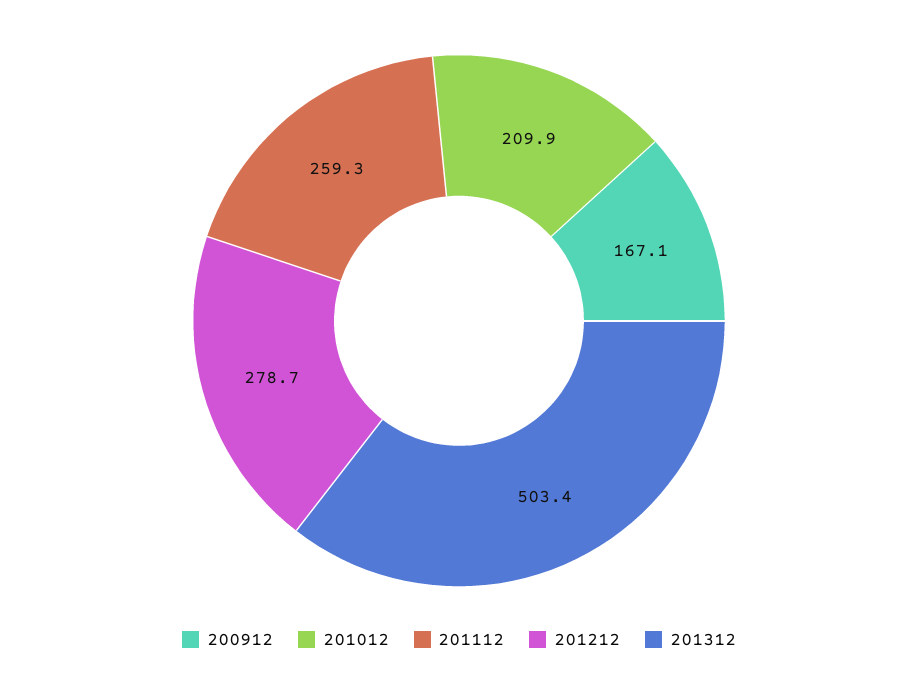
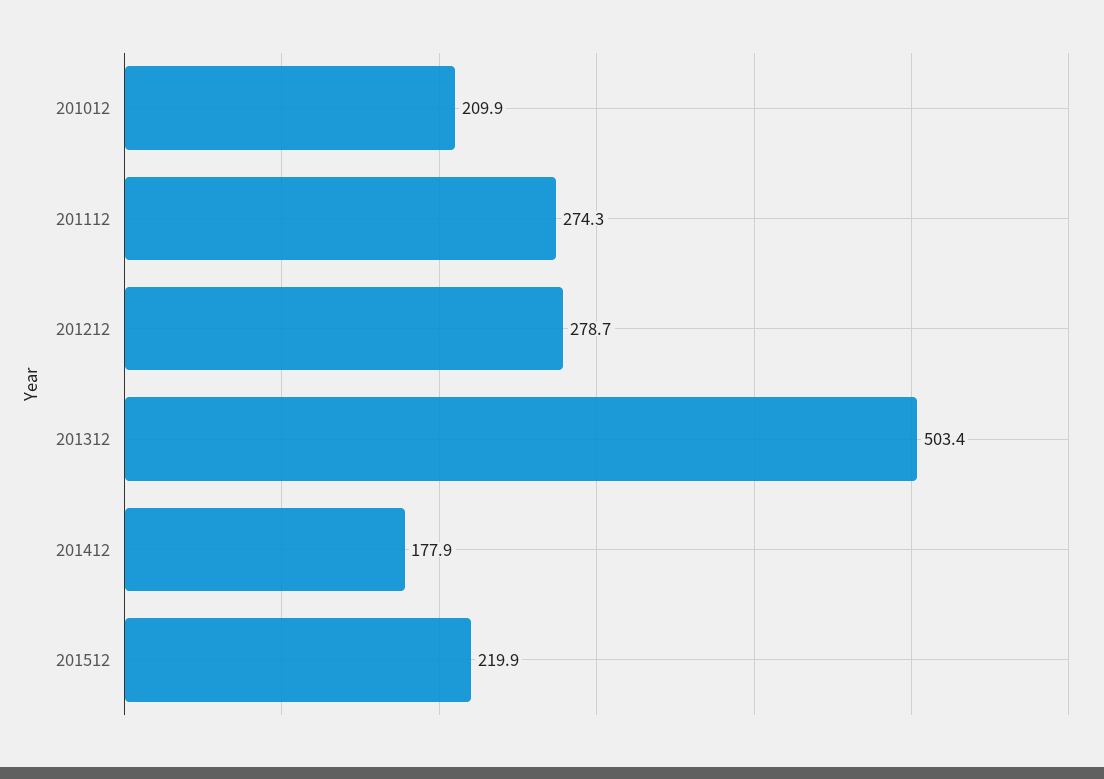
200912: 167.1 -> none
201112: 259.3 -> 274.3
201412: none -> 177.9
201512: none -> 219.9

